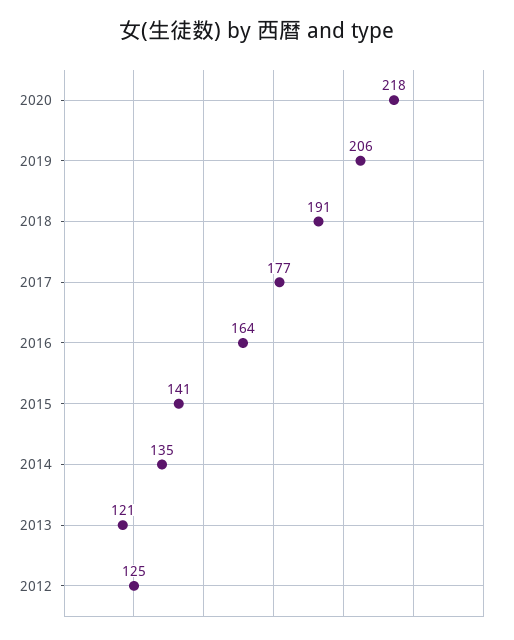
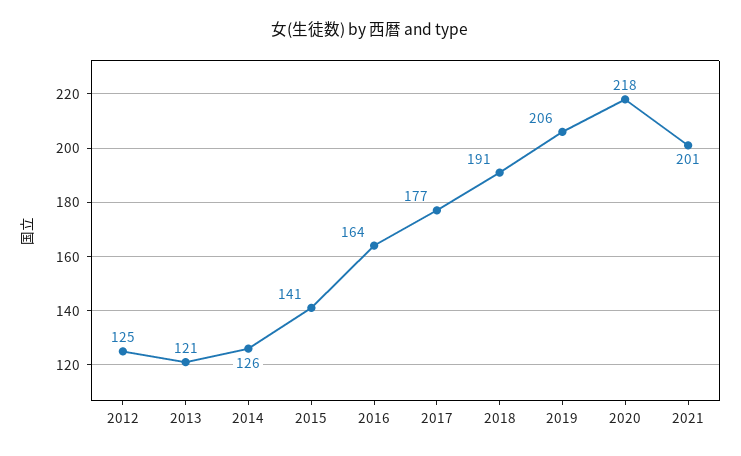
2014: 135 -> 126
2021: none -> 201

